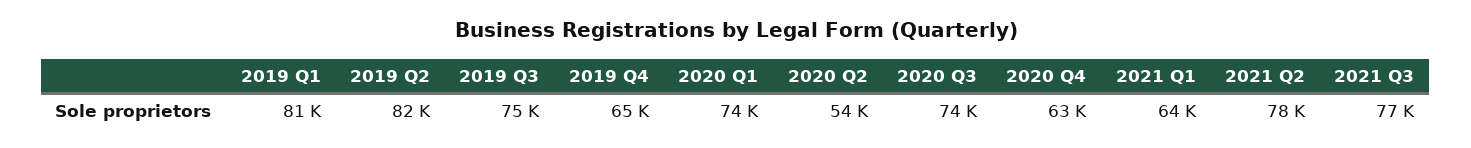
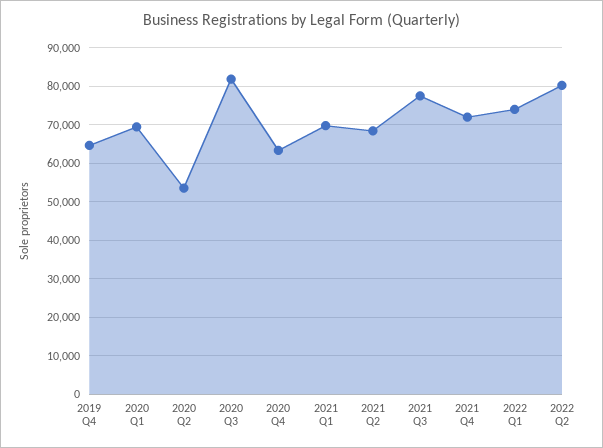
2019 Q1: 81000 -> none
2019 Q2: 82000 -> none
2019 Q3: 75000 -> none
2020 Q1: 74000 -> 70000
2020 Q3: 74000 -> 82000
2021 Q1: 64000 -> 70000
2021 Q2: 78000 -> 68000
2021 Q4: none -> 72000
2022 Q1: none -> 74000
2022 Q2: none -> 80000

